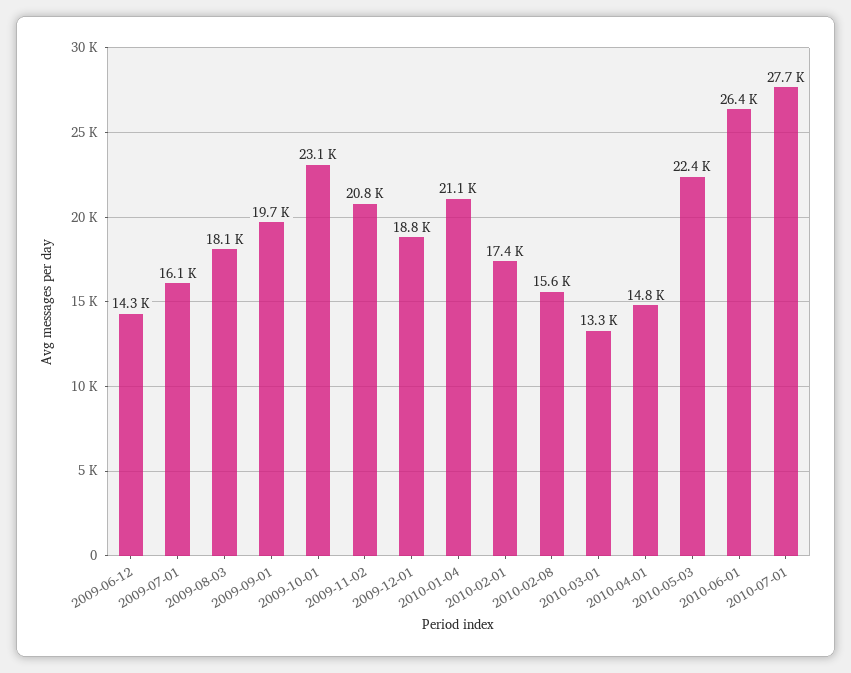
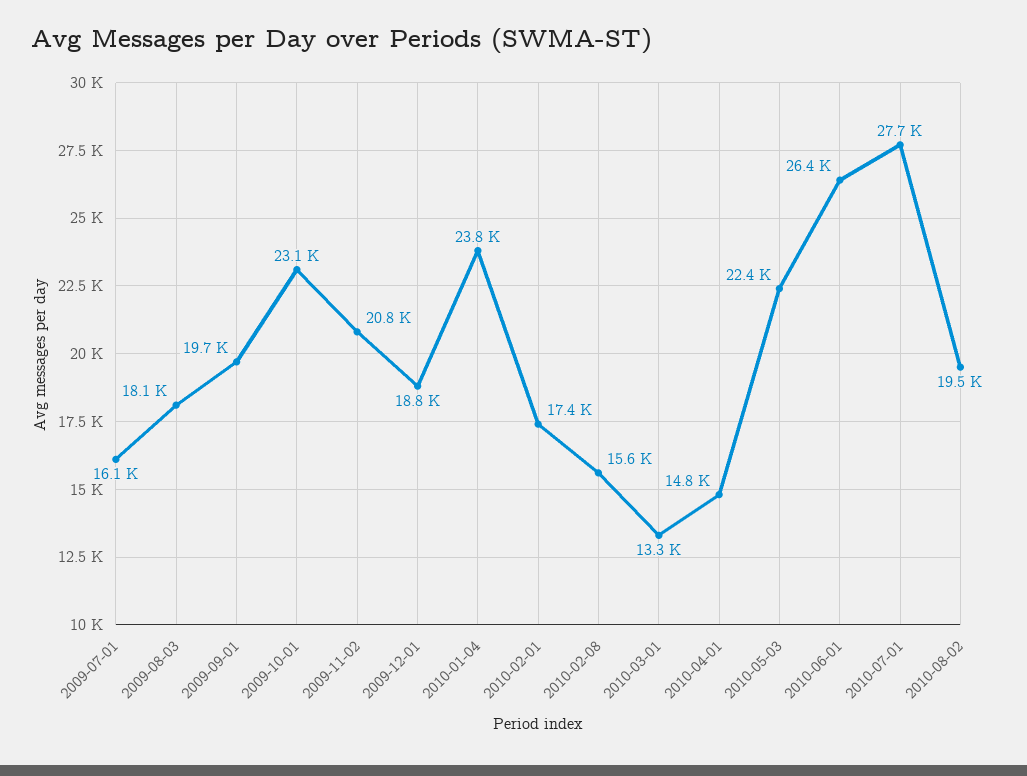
2009-06-12: 14300 -> none
2010-01-04: 21100 -> 23800
2010-08-02: none -> 19500

